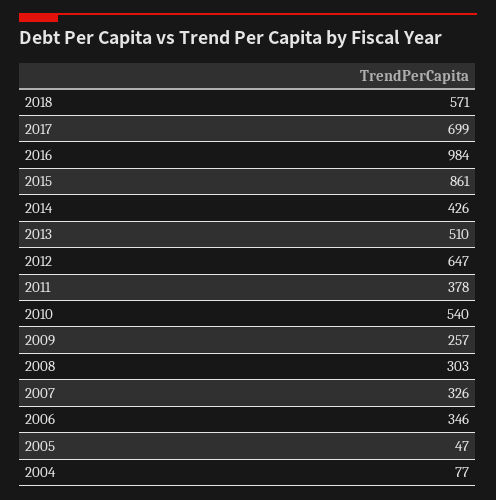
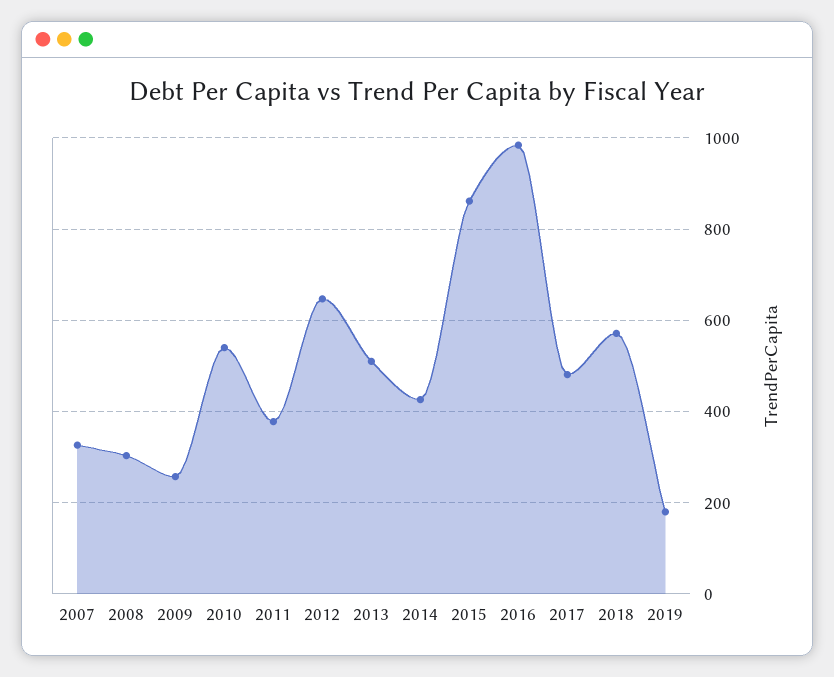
2017: 699 -> 480
2006: 346 -> none
2005: 47 -> none
2004: 77 -> none
2019: none -> 180

